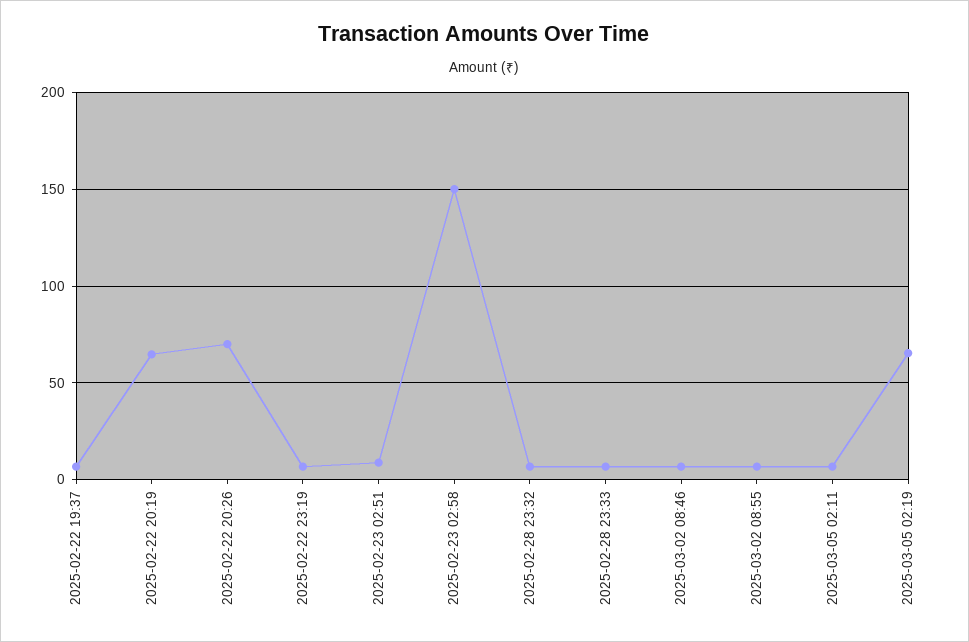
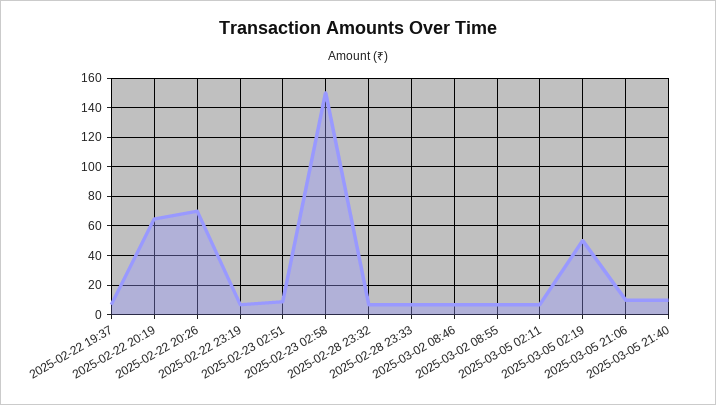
2025-03-05 02:19: 65 -> 50
2025-03-05 21:06: none -> 10
2025-03-05 21:40: none -> 10

